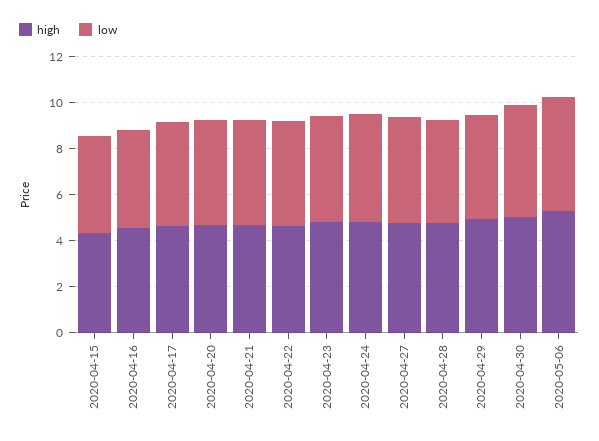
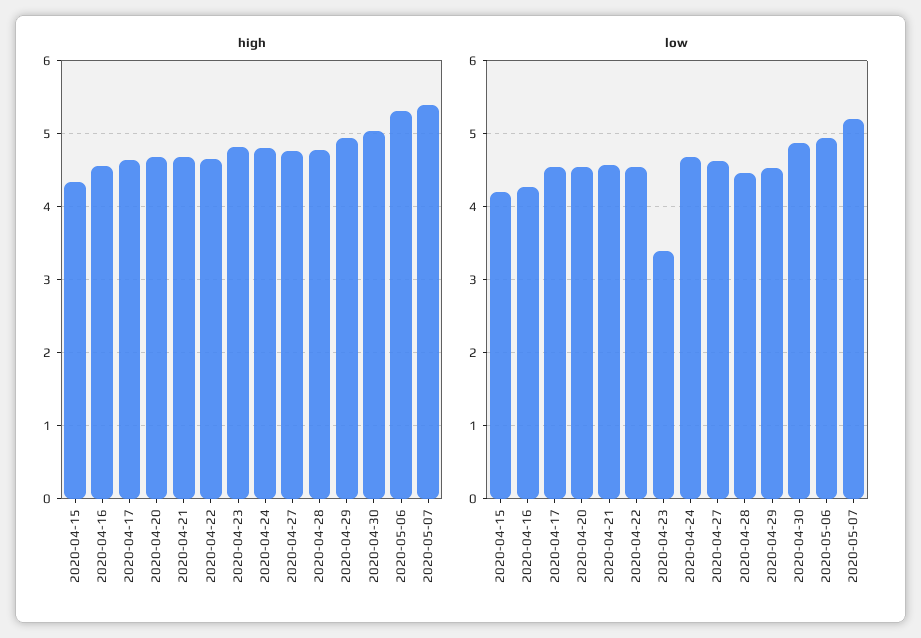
low, 2020-04-23: 4.5 -> 3.4
high, 2020-05-07: none -> 5.4
low, 2020-05-07: none -> 5.2

